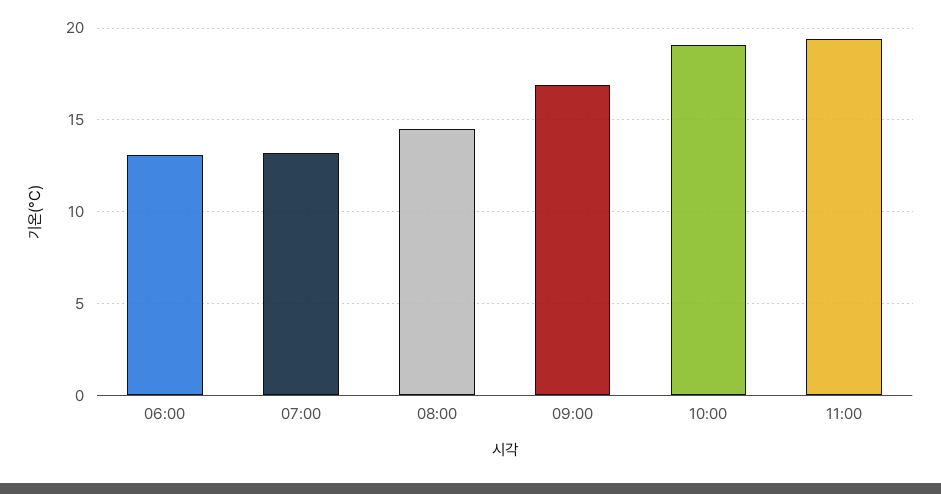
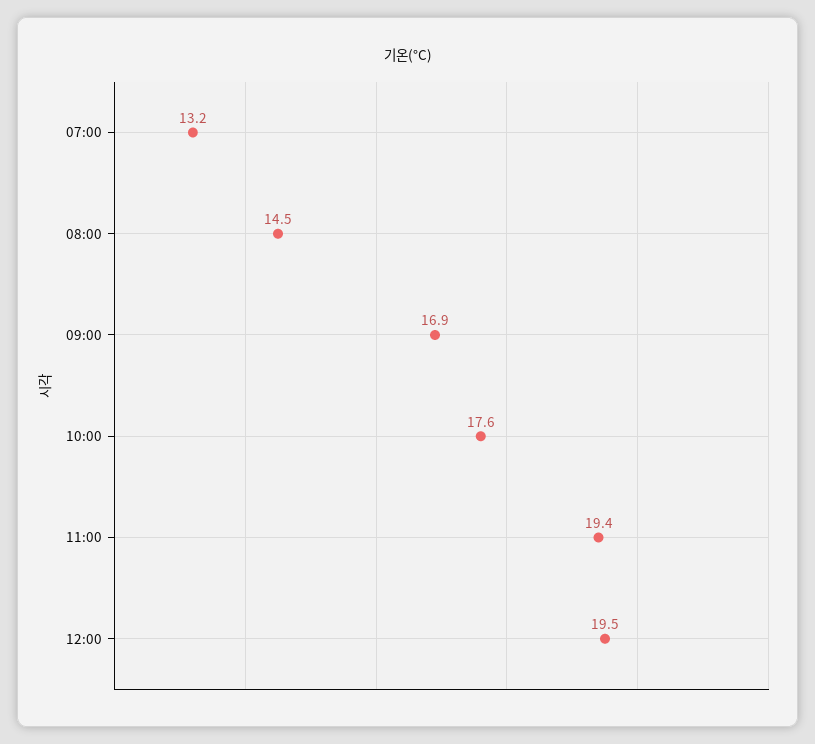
06:00: 13 -> none
10:00: 19 -> 17.6
12:00: none -> 19.5

